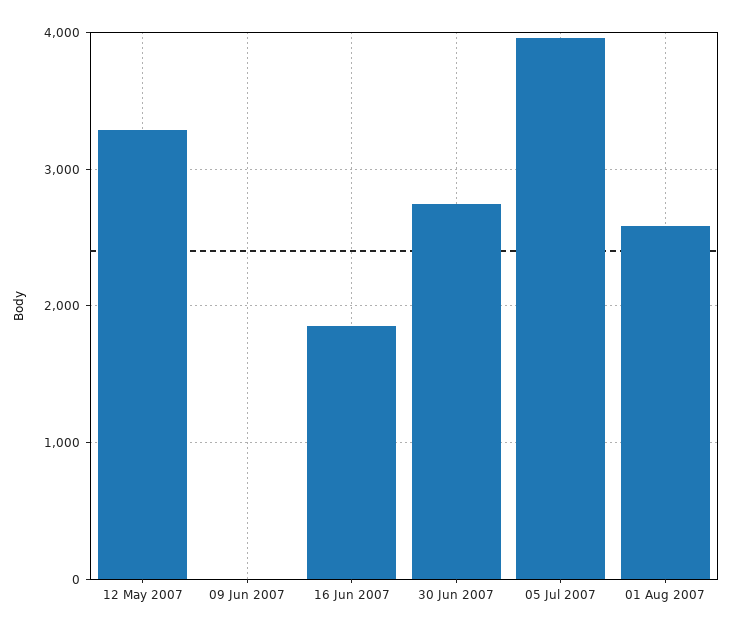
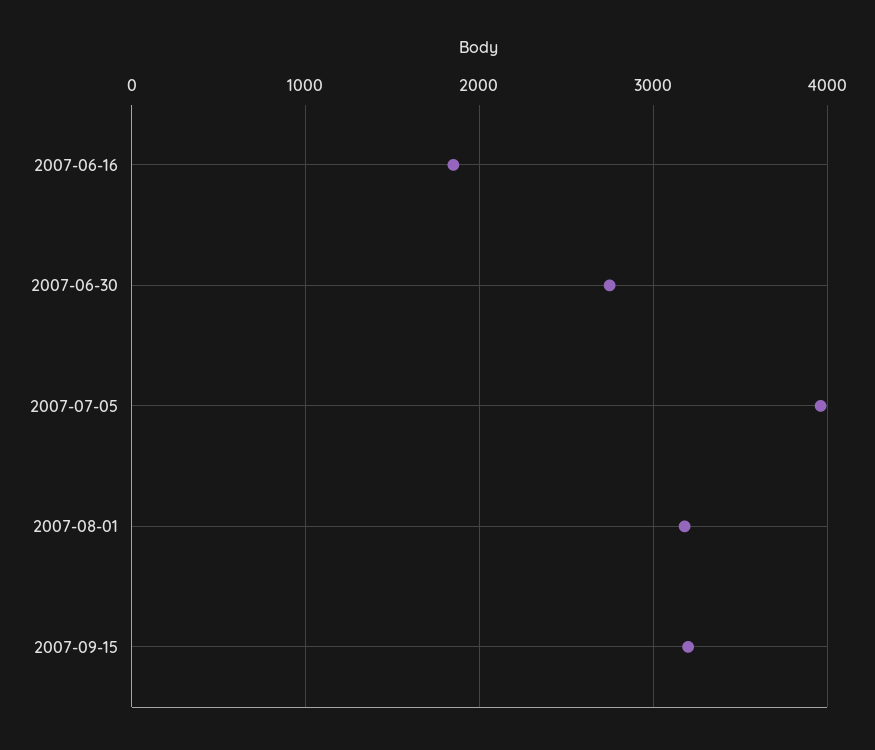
12 May 2007: 3300 -> none
09 Jun 2007: 0 -> none
01 Aug 2007: 2600 -> 3200
2007-09-15: none -> 3200

